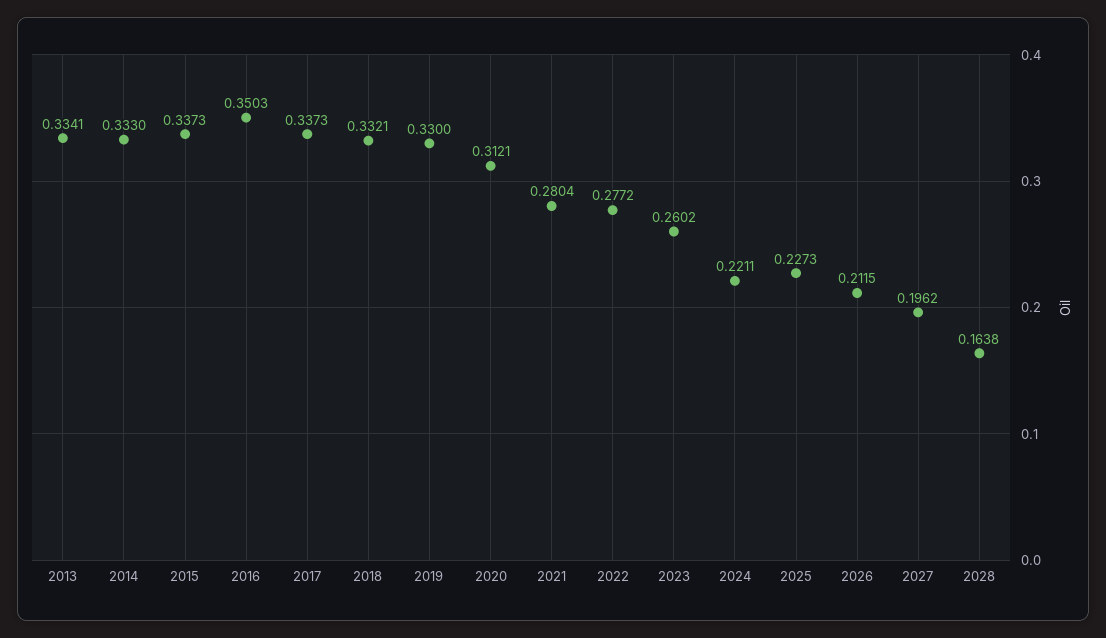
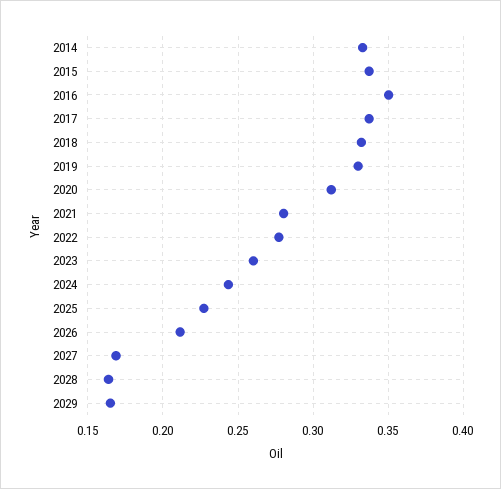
2013: 0.3341 -> none
2024: 0.2211 -> 0.245
2027: 0.1962 -> 0.17
2029: none -> 0.165

